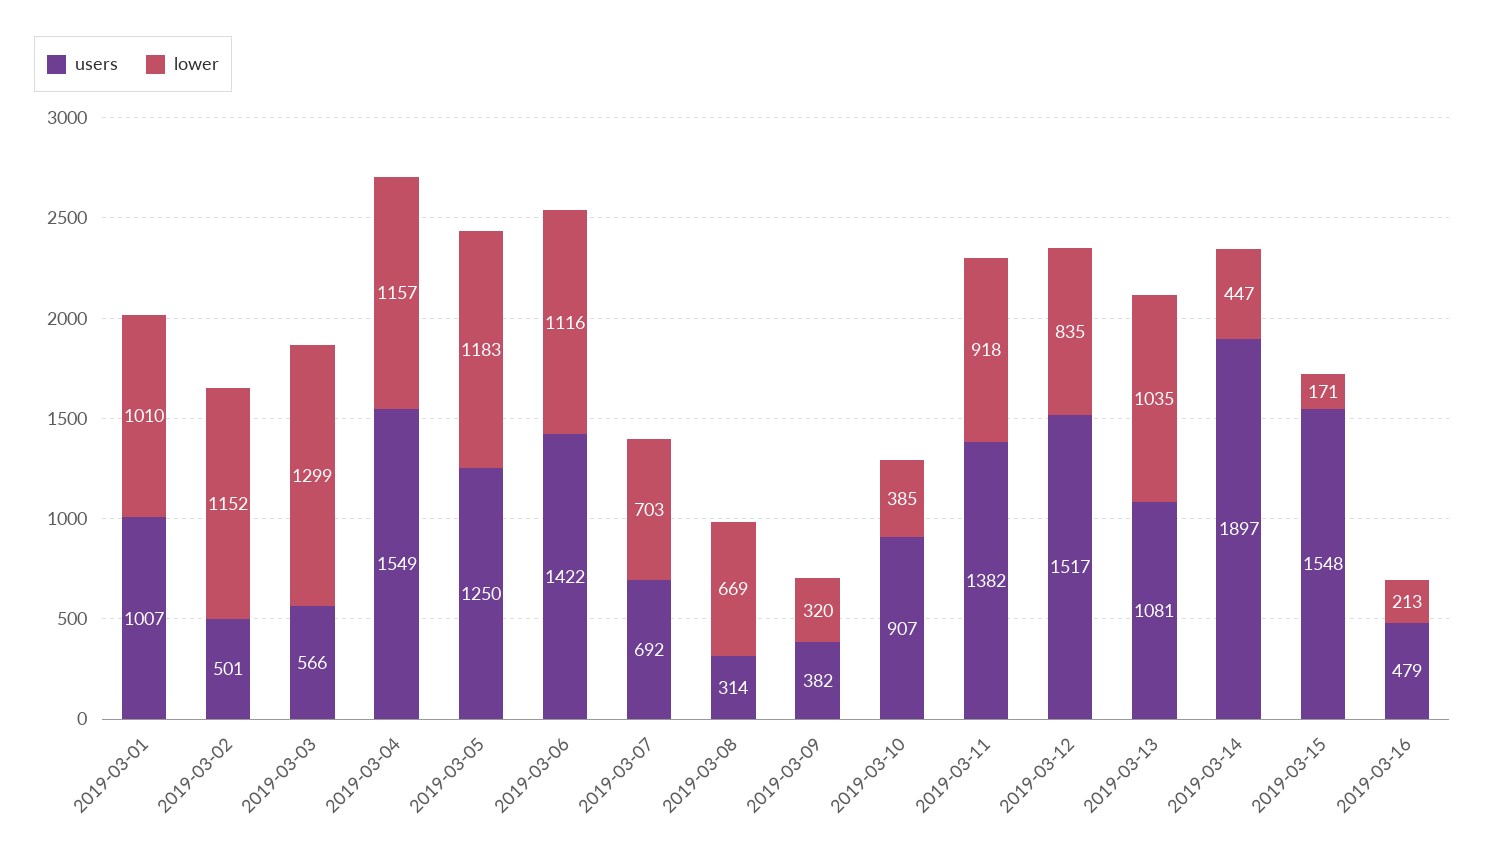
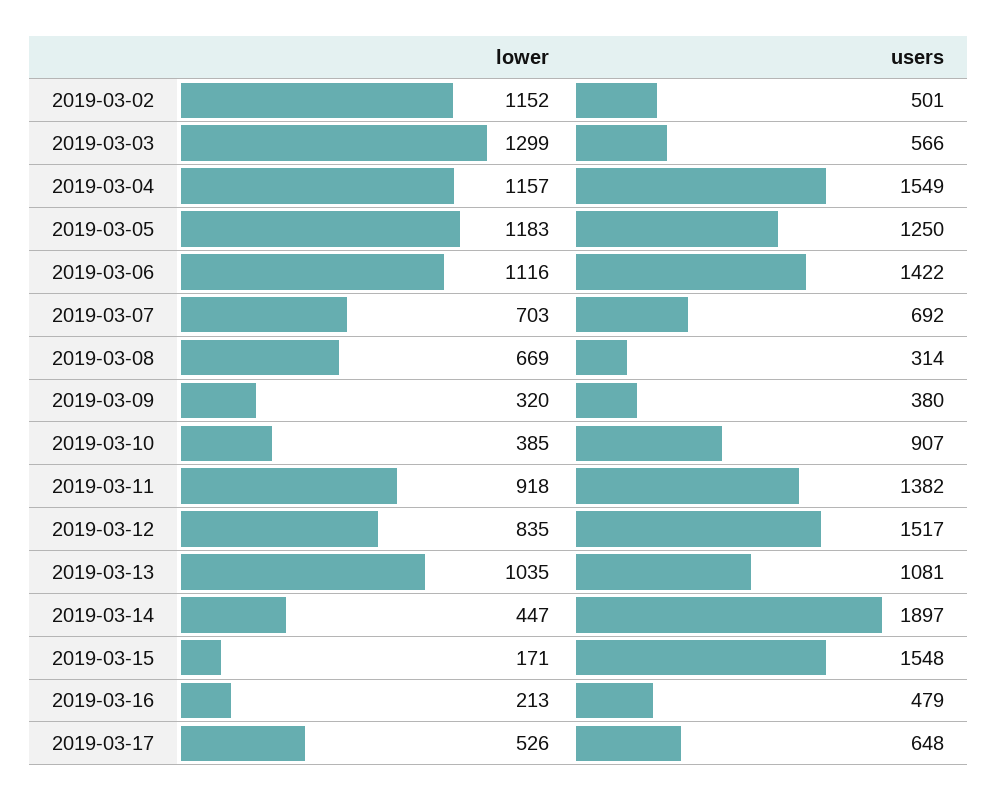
users, 2019-03-01: 1007 -> none
lower, 2019-03-01: 1010 -> none
users, 2019-03-09: 382 -> 380
lower, 2019-03-17: none -> 526
users, 2019-03-17: none -> 648

